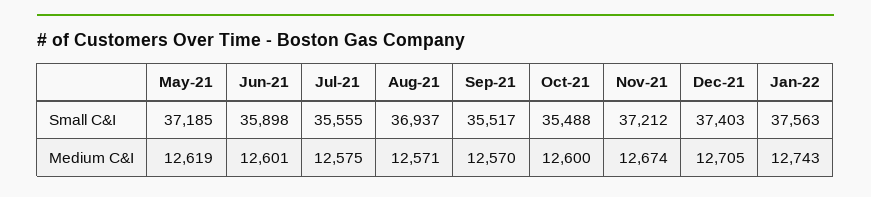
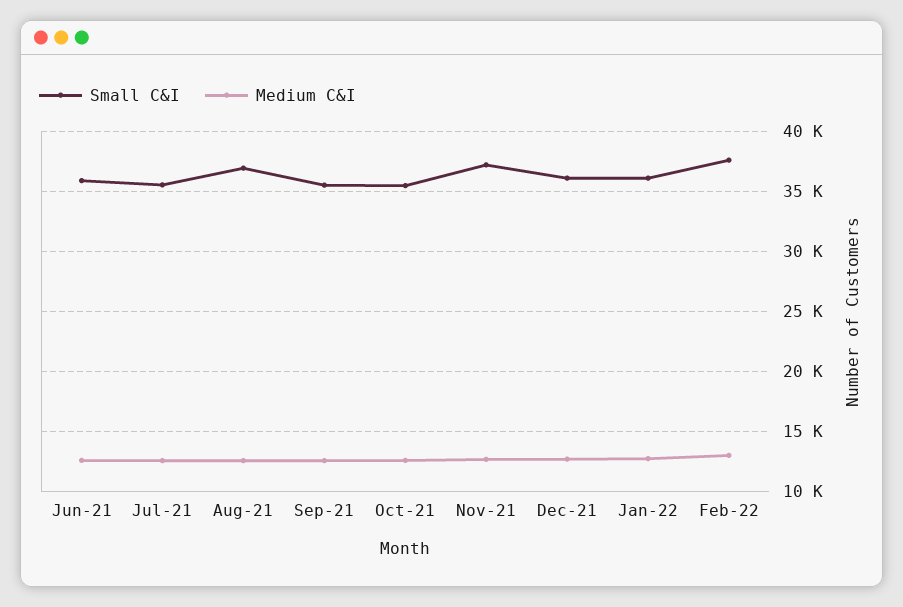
Small C&I, May-21: 37185 -> none
Small C&I, Dec-21: 37403 -> 36000
Small C&I, Jan-22: 37563 -> 36000
Medium C&I, May-21: 12619 -> none
Small C&I, Feb-22: none -> 37500
Medium C&I, Feb-22: none -> 13000

